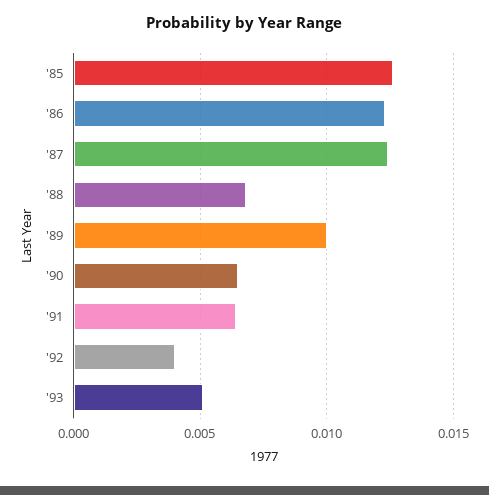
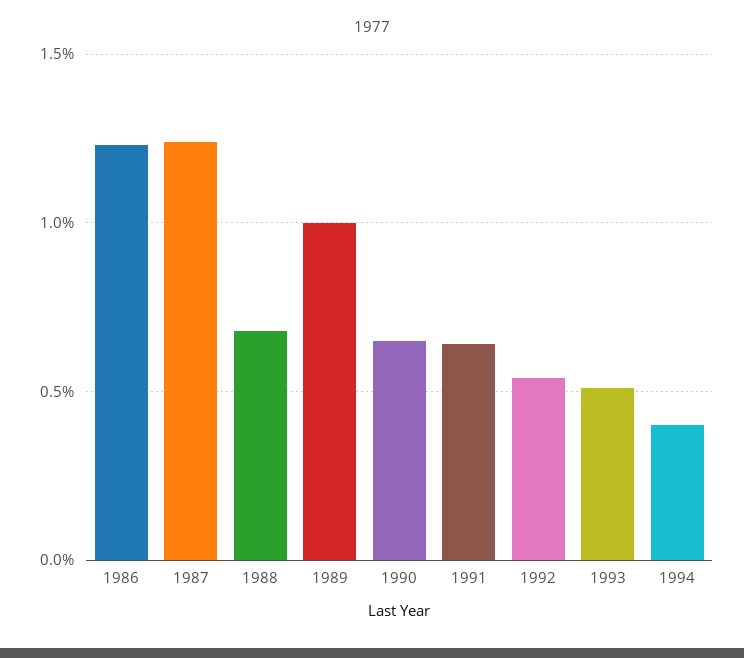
'85: 0.0125 -> none
'92: 0.004 -> 0.0055
1994: none -> 0.004

